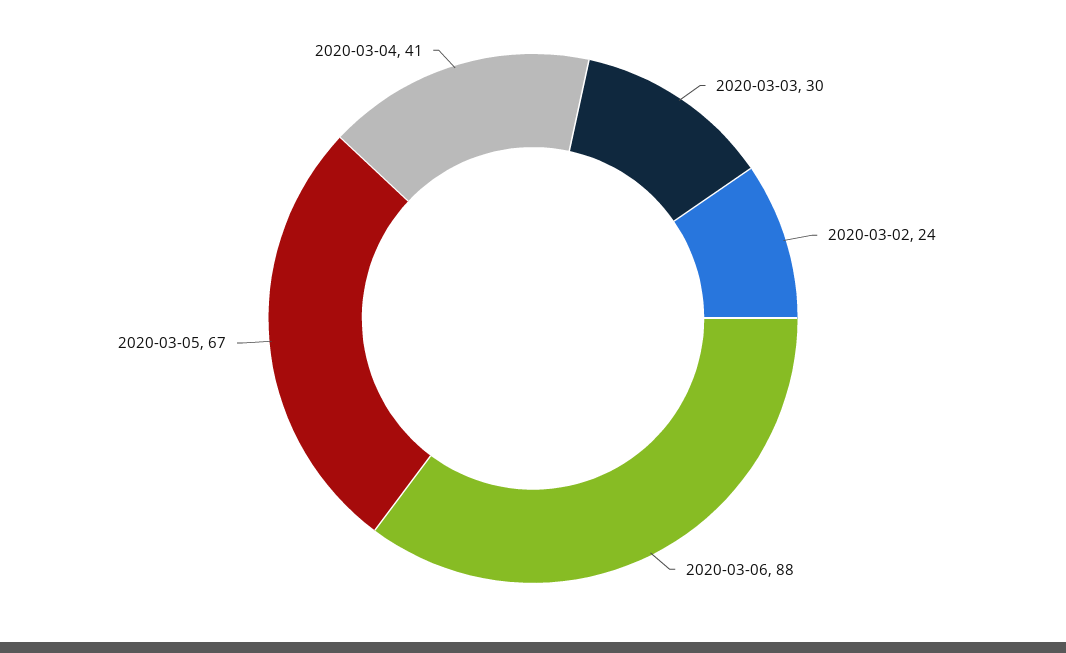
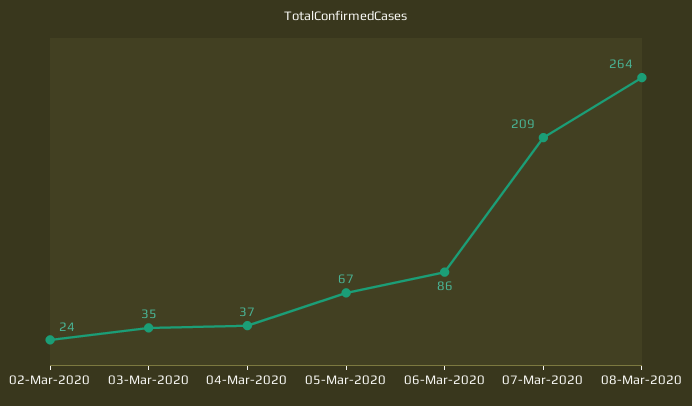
2020-03-03: 30 -> 35
2020-03-06: 88 -> 86
2020-03-04: 41 -> 37
07-Mar-2020: none -> 209
08-Mar-2020: none -> 264

